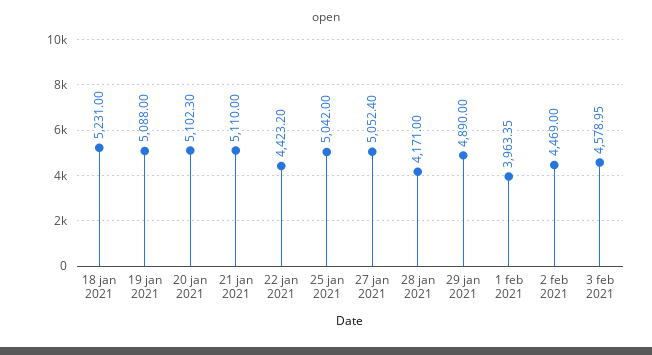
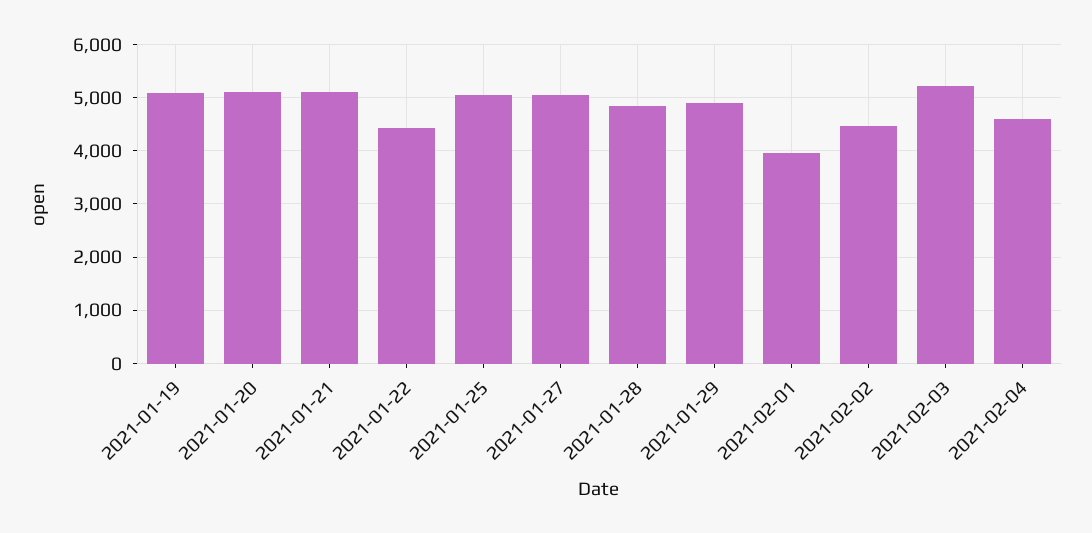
18 jan 2021: 5231 -> none
28 jan 2021: 4171 -> 4800
3 feb 2021: 4578.95 -> 5200
2021-02-04: none -> 4600

